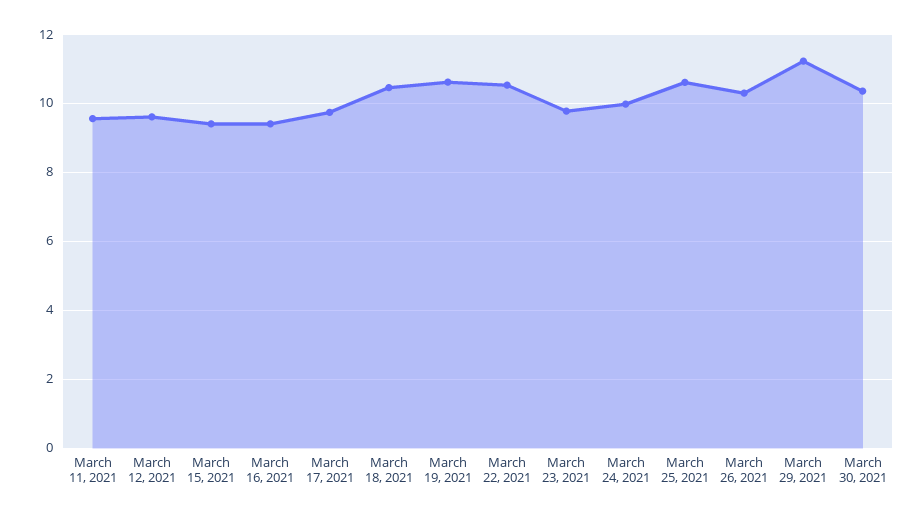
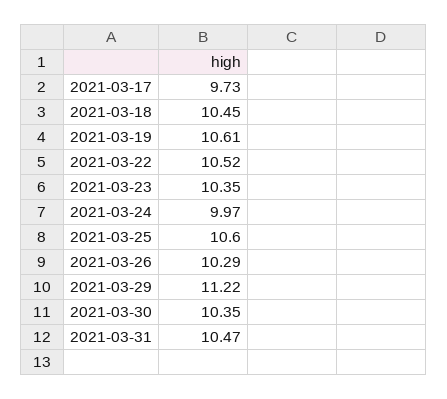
March 11, 2021: 9.6 -> none
March 12, 2021: 9.6 -> none
March 15, 2021: 9.4 -> none
March 16, 2021: 9.4 -> none
March 23, 2021: 9.8 -> 10.35
2021-03-31: none -> 10.47

